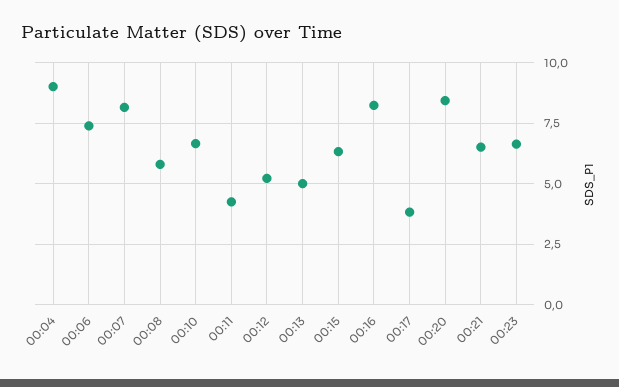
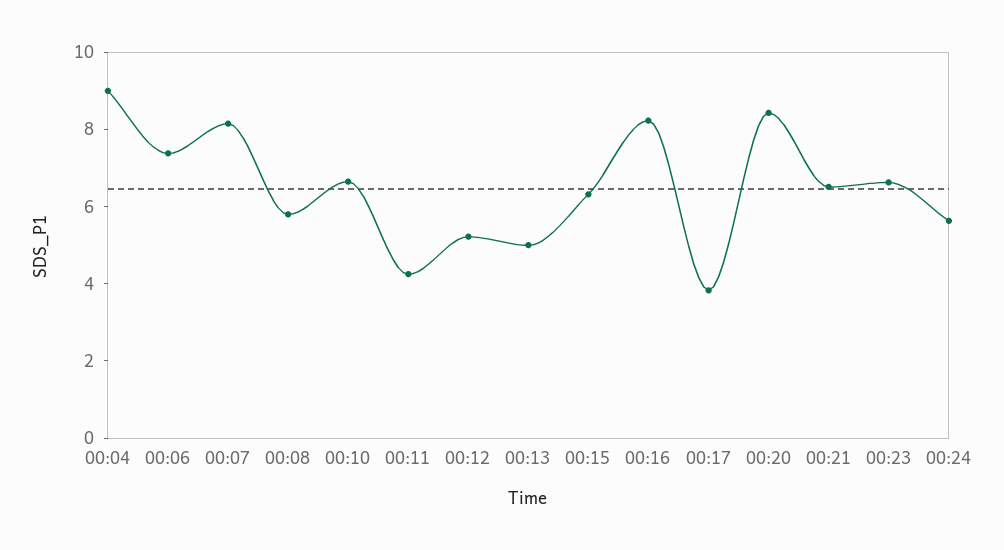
00:24: none -> 5.5

